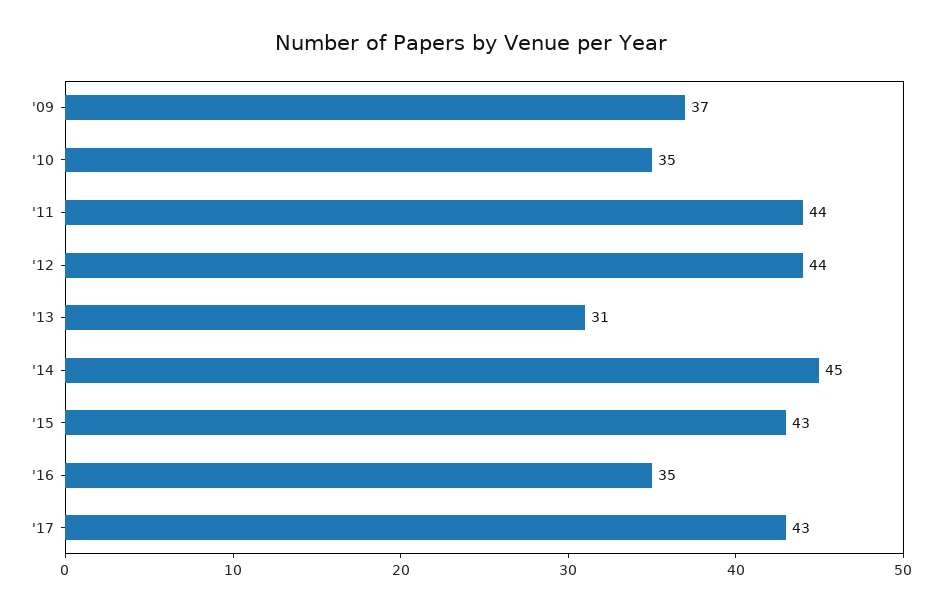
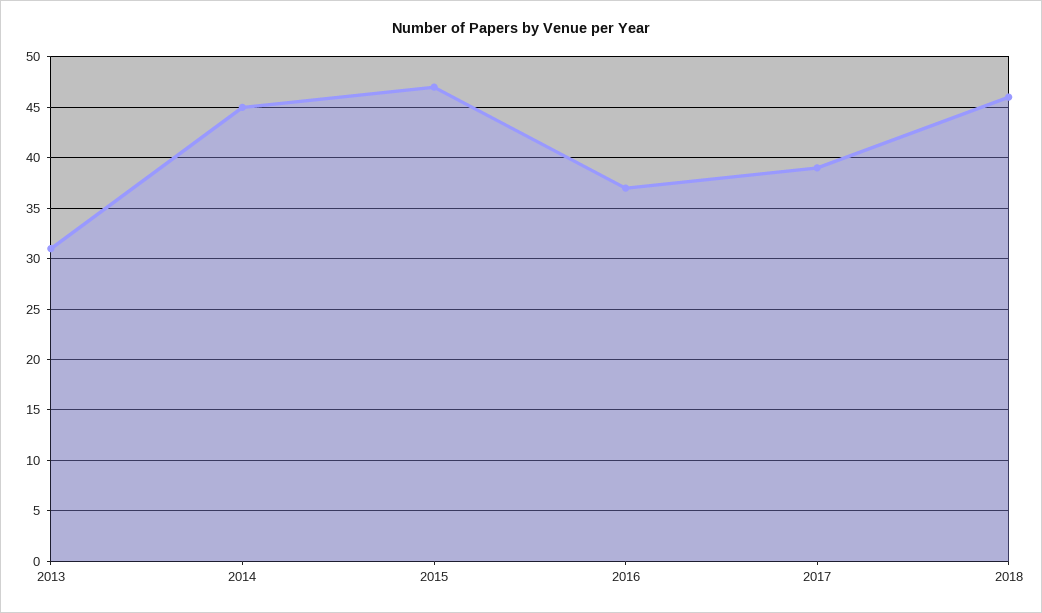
'09: 37 -> none
'10: 35 -> none
'11: 44 -> none
'12: 44 -> none
'15: 43 -> 47
'16: 35 -> 37
'17: 43 -> 39
2018: none -> 46

